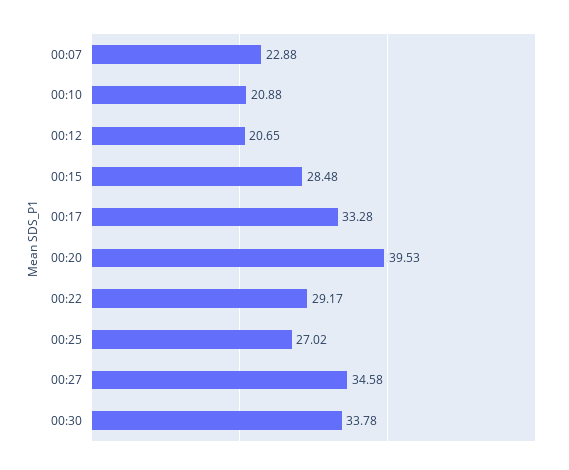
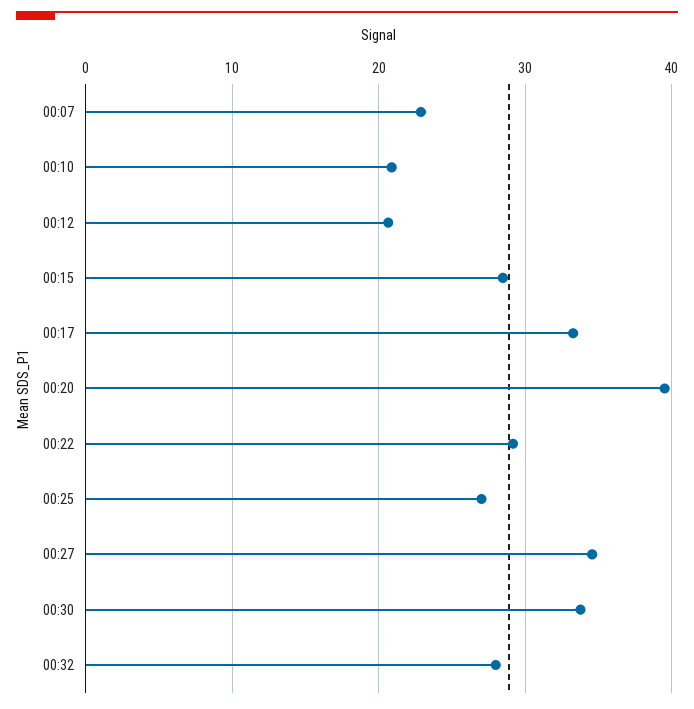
00:32: none -> 28

